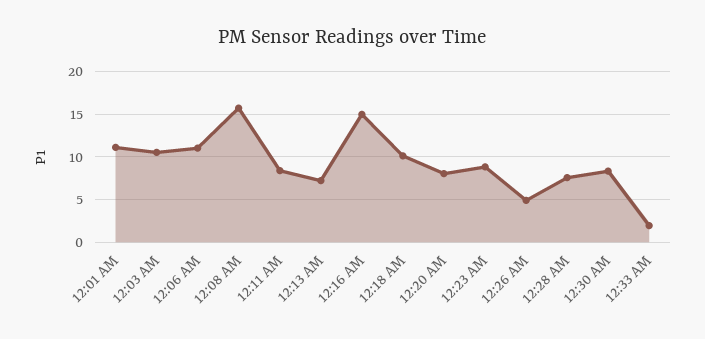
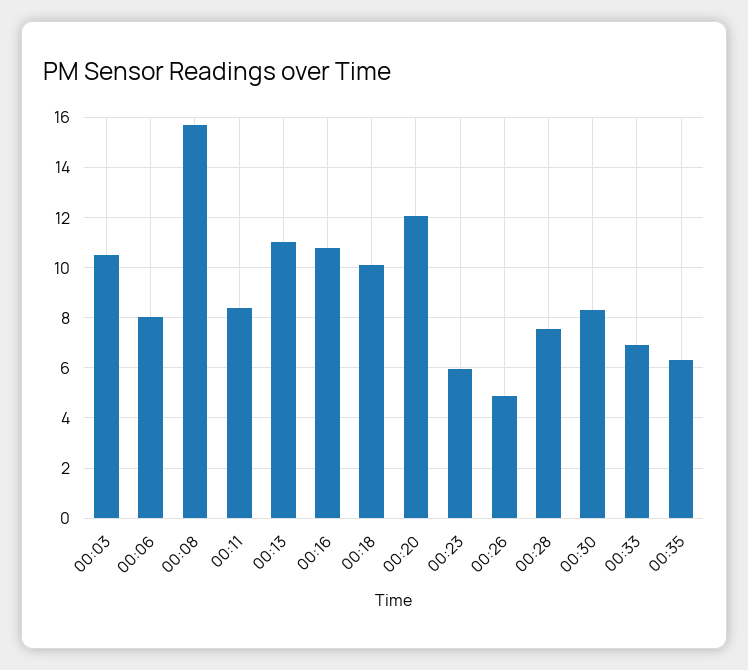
12:01 AM: 11 -> none
12:06 AM: 11 -> 8
12:13 AM: 7 -> 11
12:16 AM: 15 -> 10.75
12:20 AM: 8 -> 12
12:23 AM: 9 -> 6
12:33 AM: 2 -> 7
00:35: none -> 6.25

